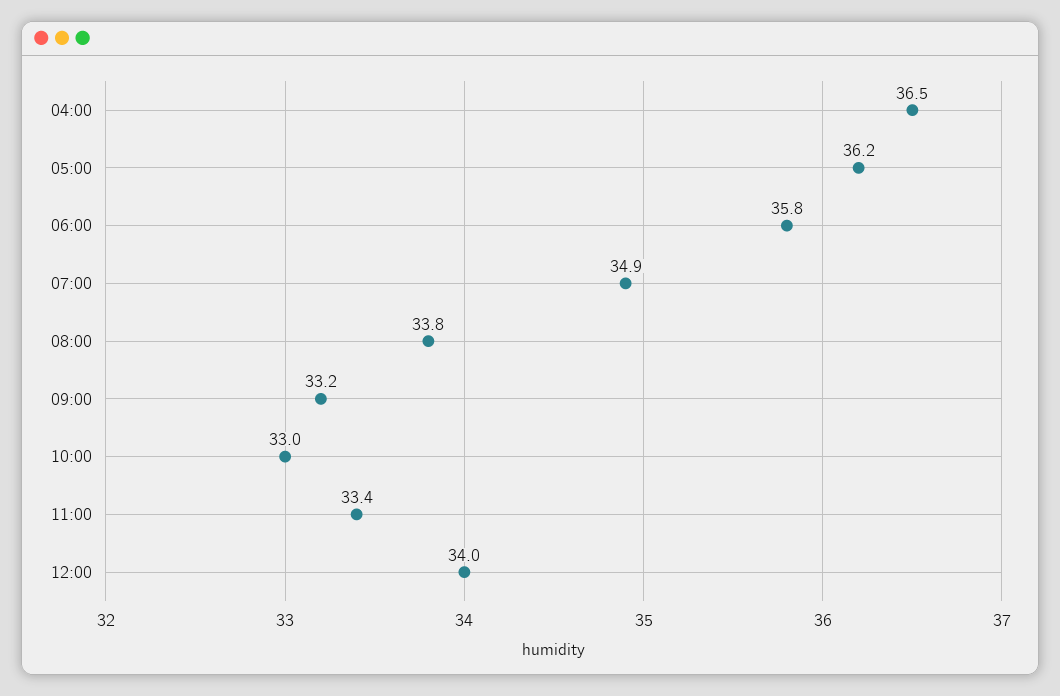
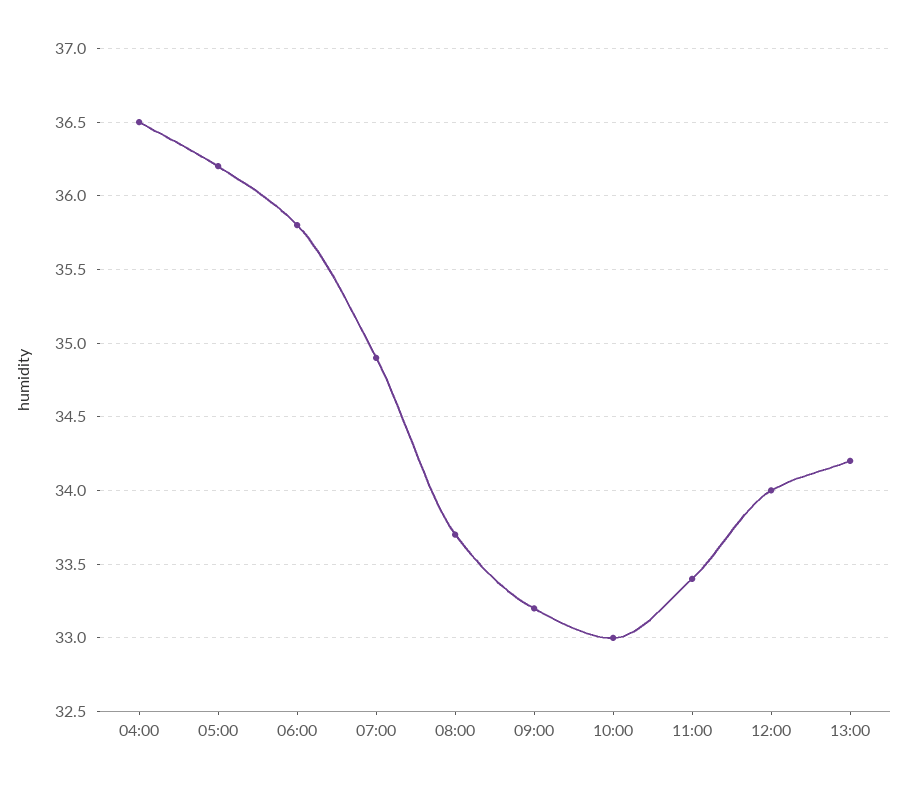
08:00: 33.8 -> 33.7
13:00: none -> 34.2

